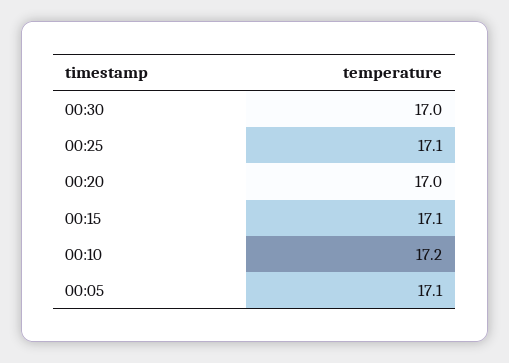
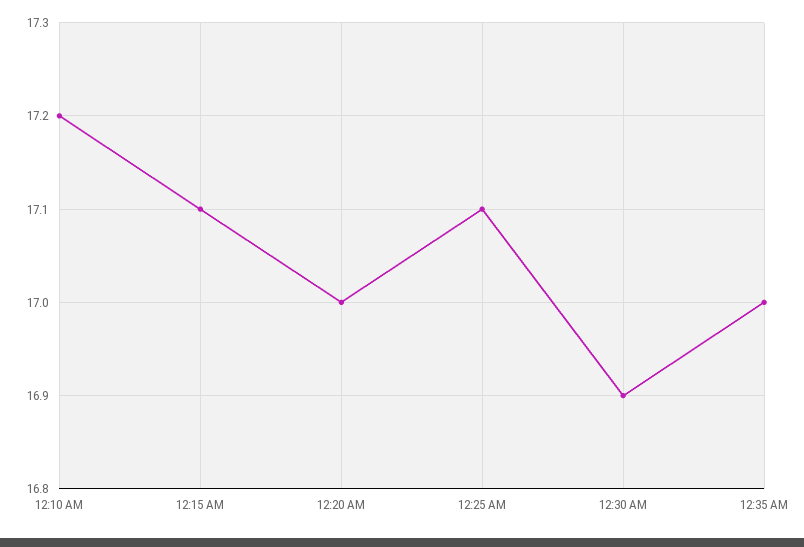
00:30: 17 -> 16.9
00:05: 17.1 -> none
12:35 AM: none -> 17

